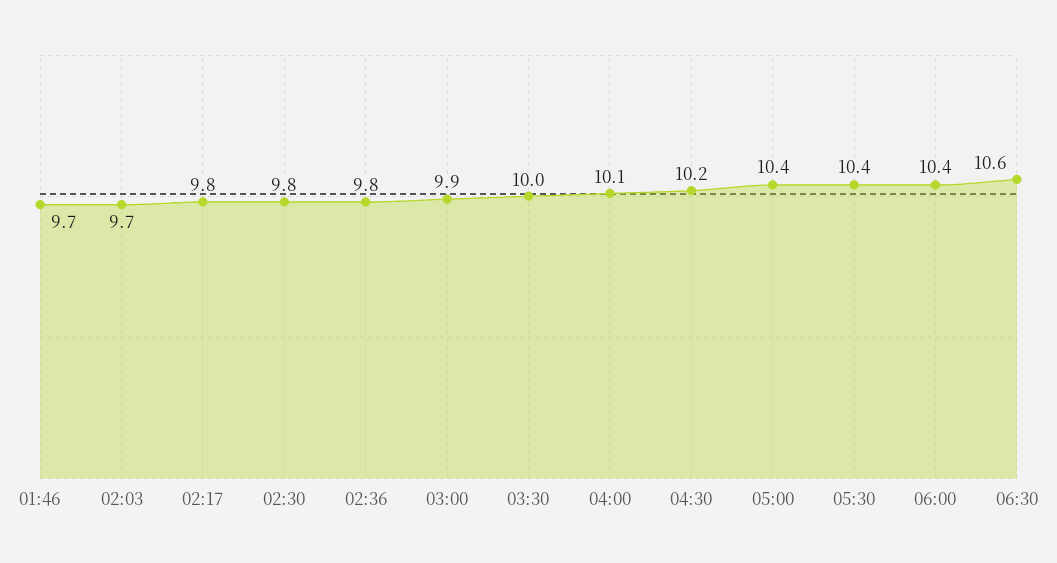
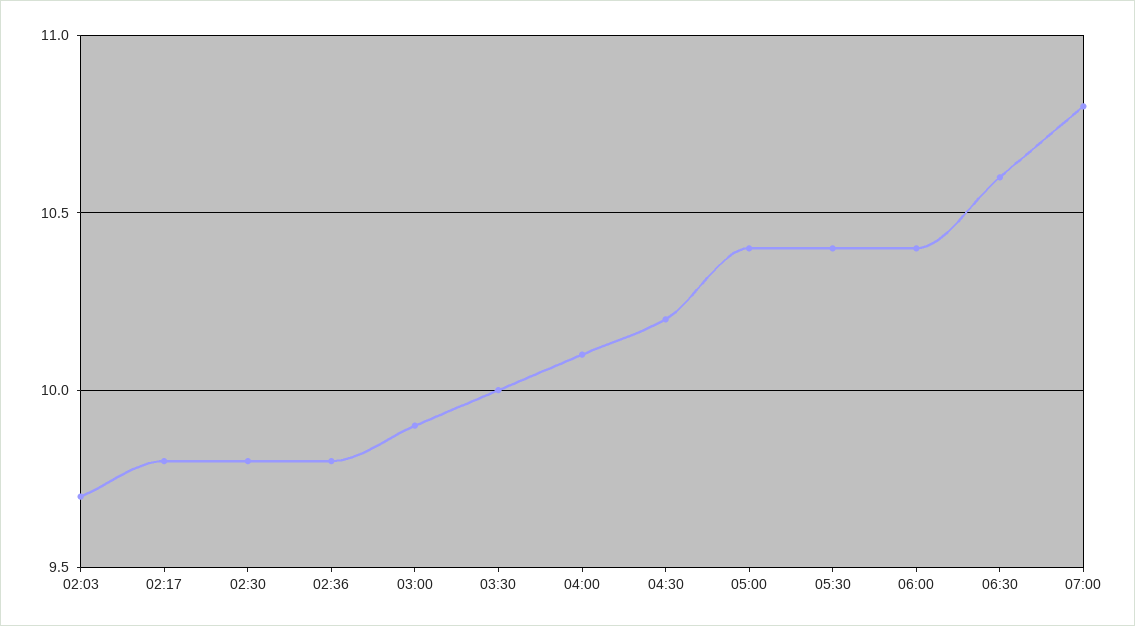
01:46: 9.7 -> none
07:00: none -> 10.8

